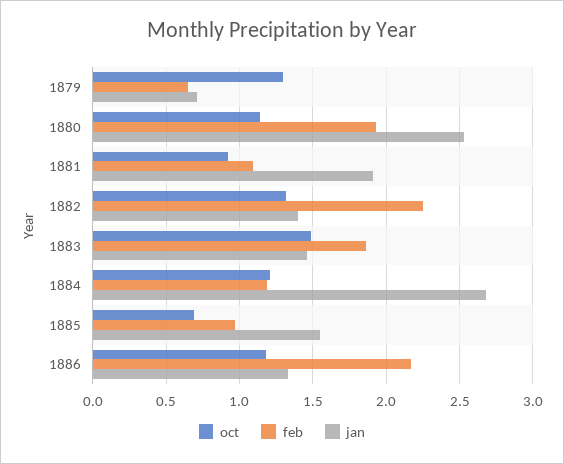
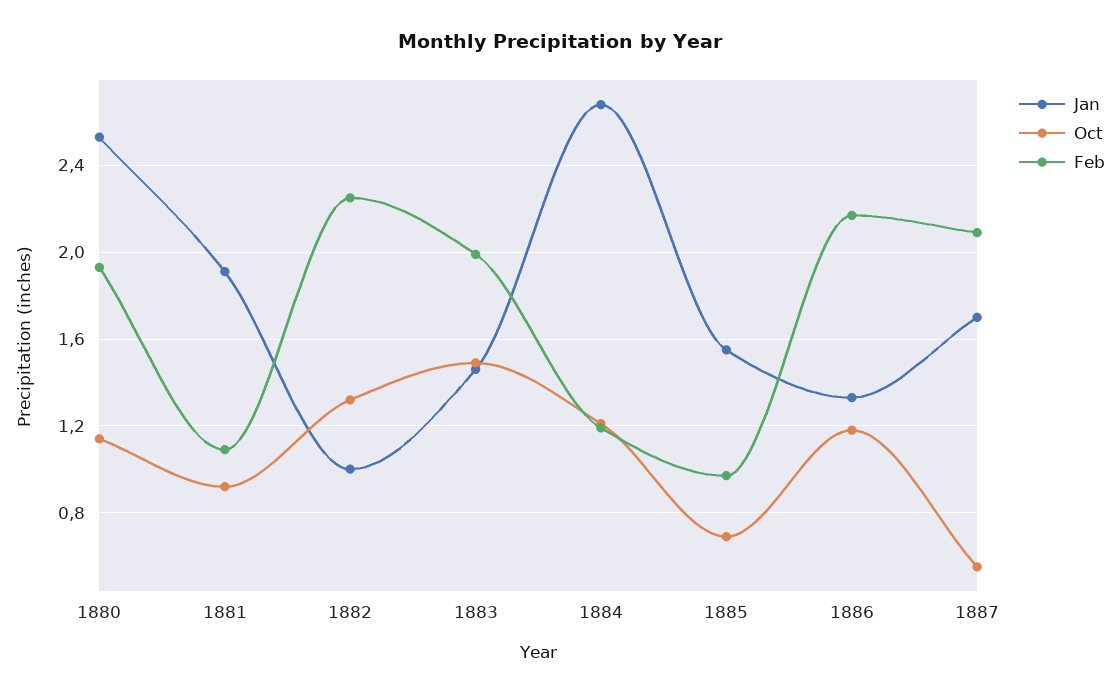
oct, 1879: 1.3 -> none
feb, 1879: 0.65 -> none
jan, 1879: 0.7 -> none
jan, 1882: 1.4 -> 1
feb, 1883: 1.85 -> 2
jan, 1887: none -> 1.7
oct, 1887: none -> 0.55
feb, 1887: none -> 2.1

